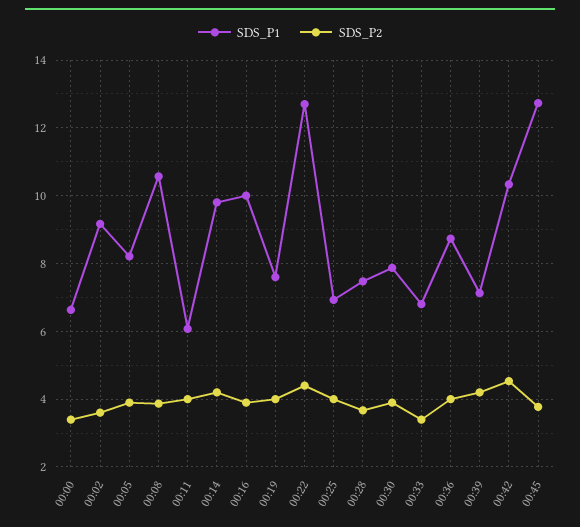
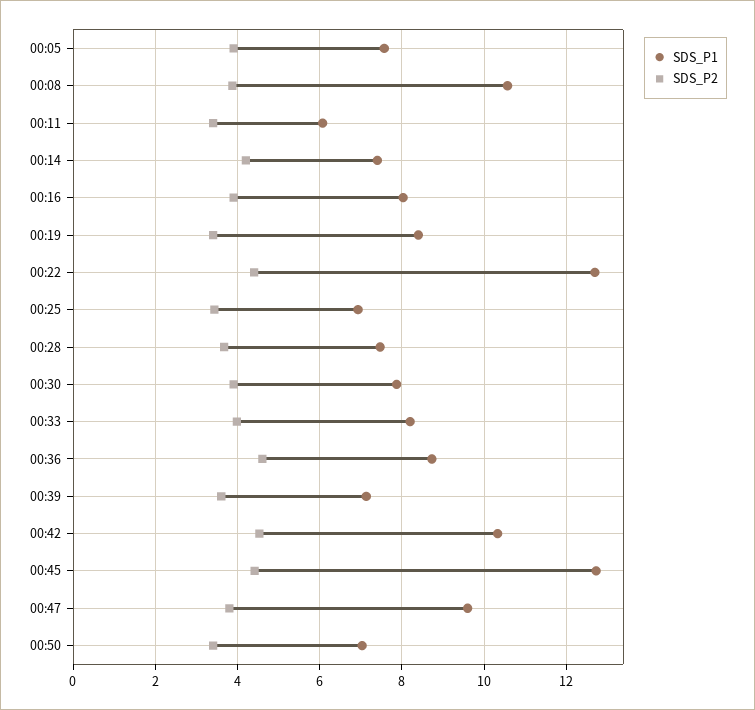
SDS_P1, 00:00: 6.6 -> none
SDS_P2, 00:00: 3.4 -> none
SDS_P1, 00:02: 9.2 -> none
SDS_P2, 00:02: 3.6 -> none
SDS_P1, 00:05: 8.2 -> 7.6
SDS_P2, 00:11: 4 -> 3.4
SDS_P1, 00:14: 9.8 -> 7.4
SDS_P1, 00:16: 10 -> 8
SDS_P1, 00:19: 7.6 -> 8.4
SDS_P2, 00:19: 4 -> 3.4
SDS_P2, 00:25: 4 -> 3.4
SDS_P1, 00:33: 6.8 -> 8.2
SDS_P2, 00:33: 3.4 -> 4
SDS_P2, 00:36: 4 -> 4.6
SDS_P2, 00:39: 4.2 -> 3.6
SDS_P2, 00:45: 3.8 -> 4.4
SDS_P1, 00:47: none -> 9.6
SDS_P2, 00:47: none -> 3.8
SDS_P1, 00:50: none -> 7
SDS_P2, 00:50: none -> 3.4

